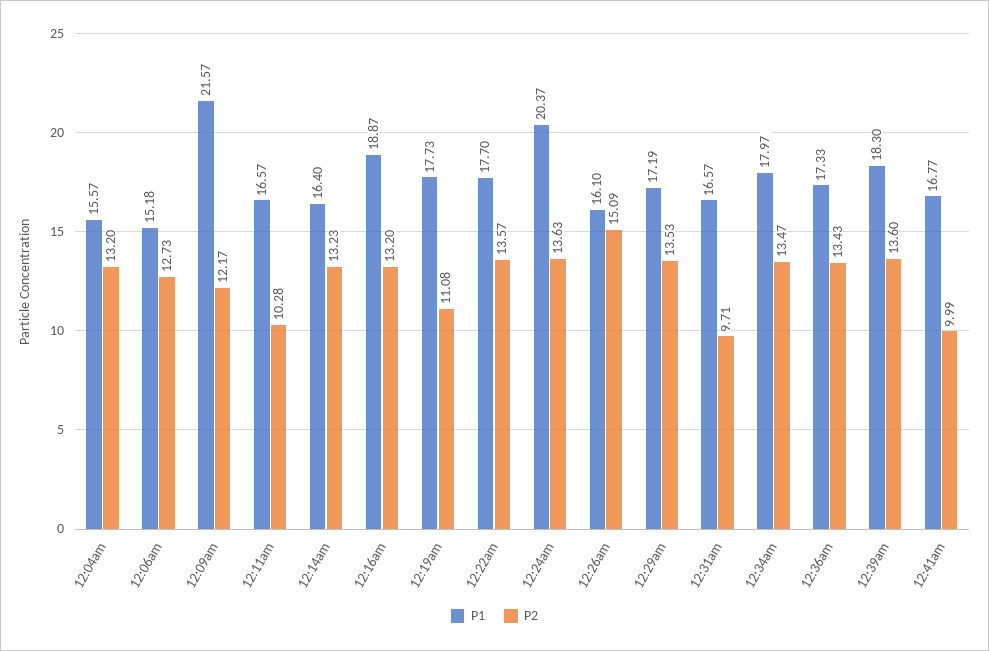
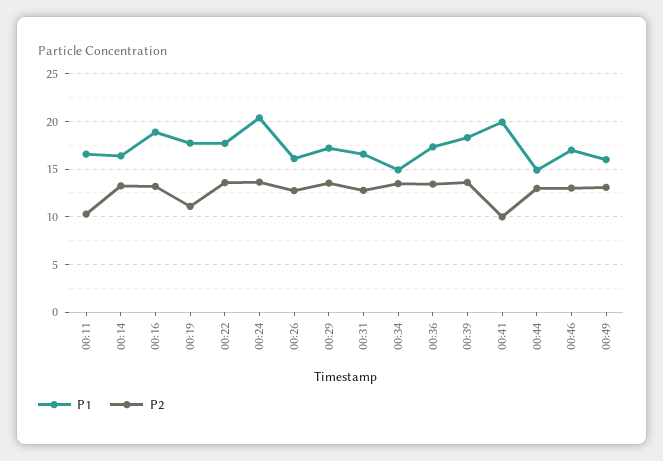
P1, 12:04am: 15.57 -> none
P2, 12:04am: 13.2 -> none
P1, 12:06am: 15.18 -> none
P2, 12:06am: 12.73 -> none
P1, 12:09am: 21.57 -> none
P2, 12:09am: 12.17 -> none
P2, 12:26am: 15.09 -> 13
P2, 12:31am: 9.71 -> 13
P1, 12:34am: 17.97 -> 15
P1, 12:41am: 16.77 -> 20
P1, 00:44: none -> 15
P2, 00:44: none -> 13
P1, 00:46: none -> 17
P2, 00:46: none -> 13
P1, 00:49: none -> 16
P2, 00:49: none -> 13

